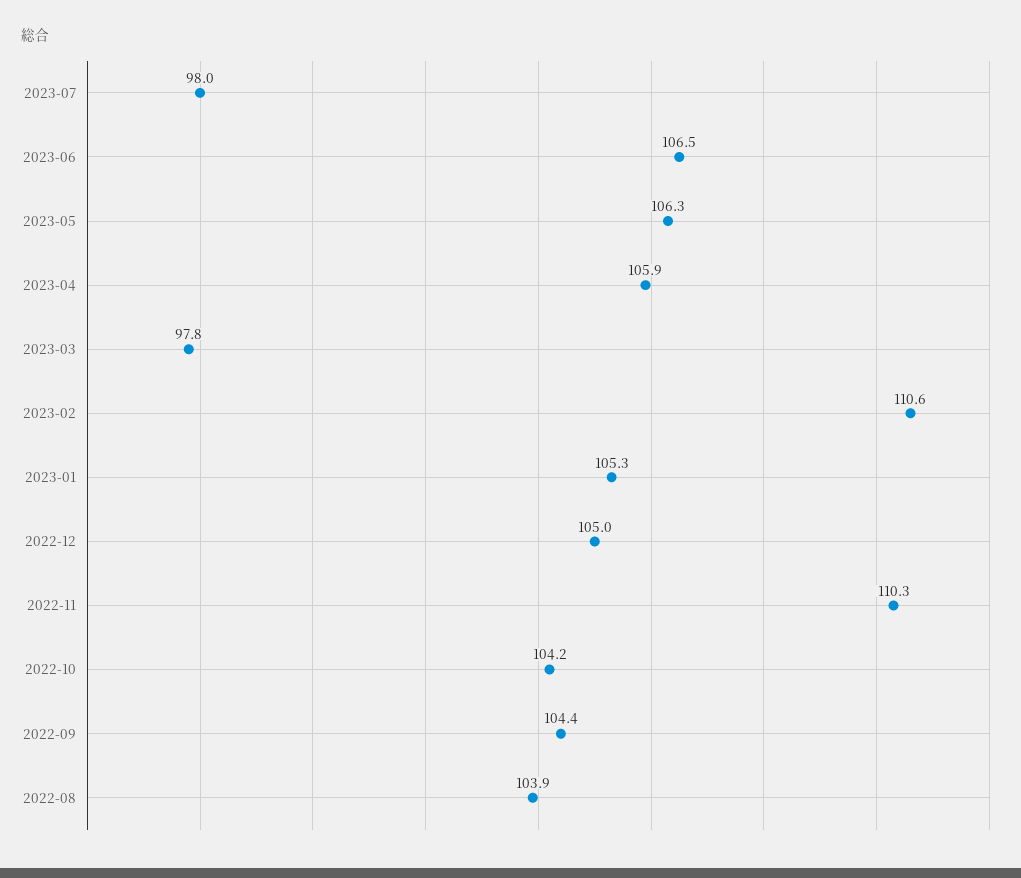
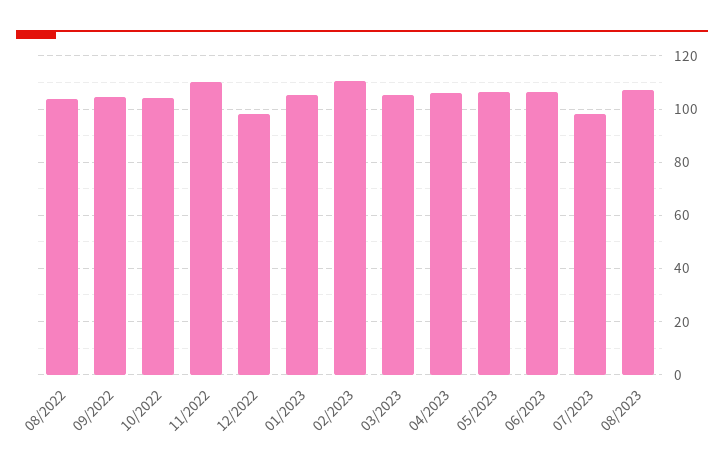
2023-03: 97.8 -> 105
2022-12: 105 -> 97.5
08/2023: none -> 107.5

